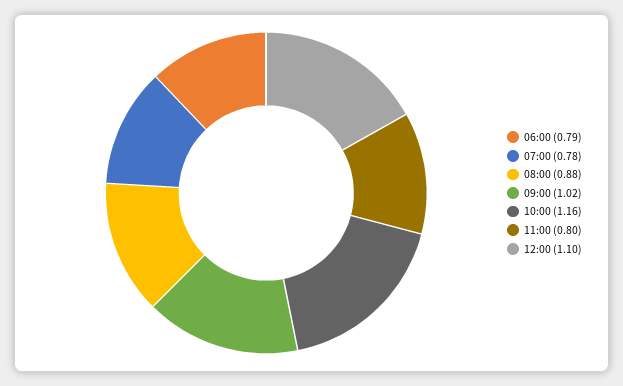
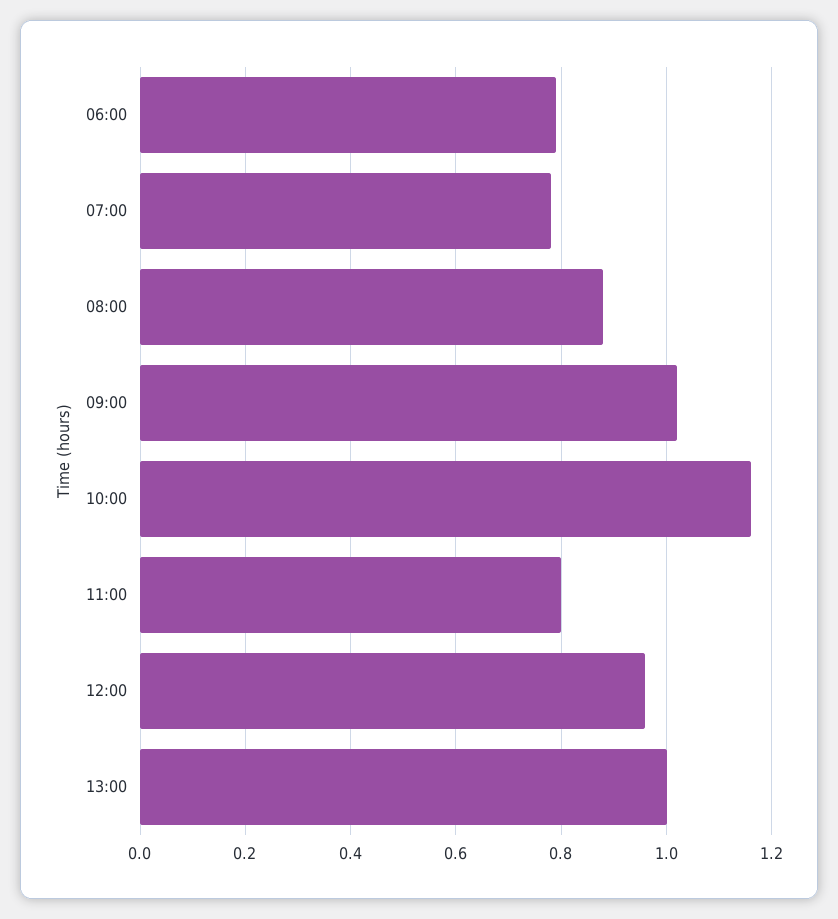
12:00: 1.1 -> 0.95
13:00: none -> 1

